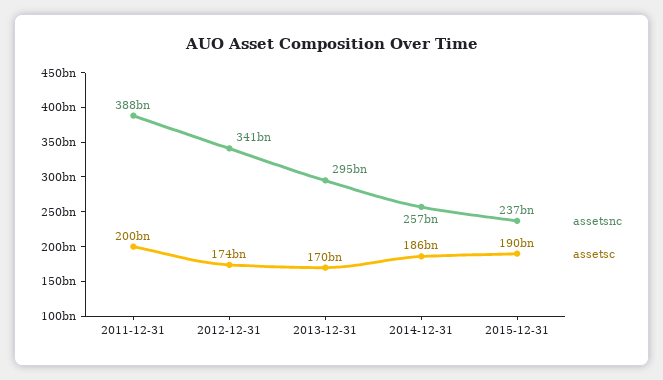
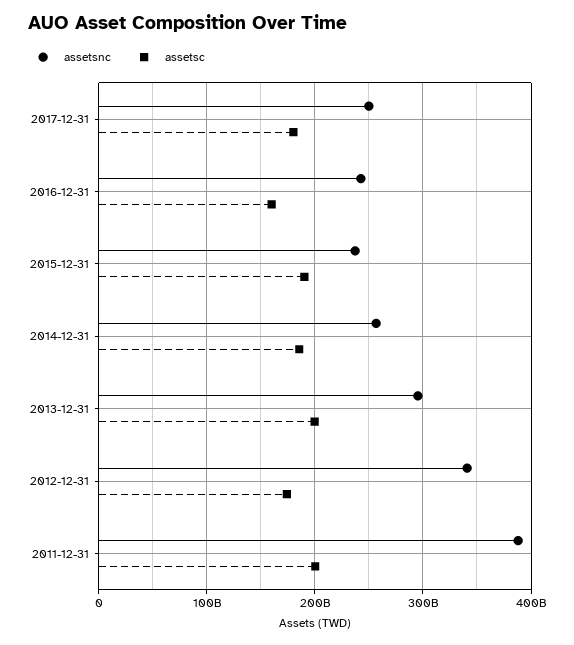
assetsc, 2013-12-31: 170000000000 -> 200000000000
assetsnc, 2017-12-31: none -> 250000000000
assetsc, 2017-12-31: none -> 180000000000
assetsnc, 2016-12-31: none -> 240000000000
assetsc, 2016-12-31: none -> 160000000000

